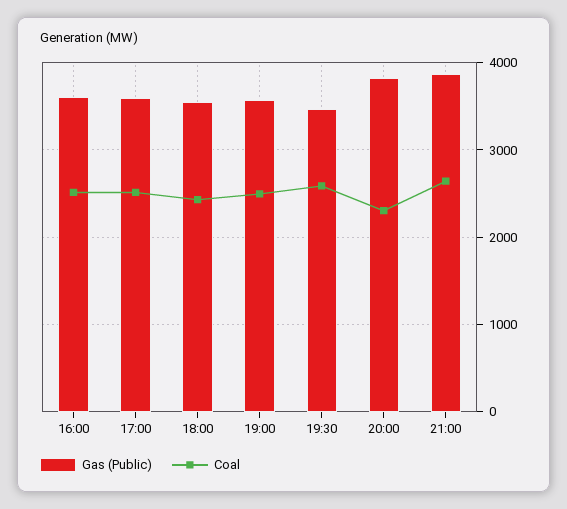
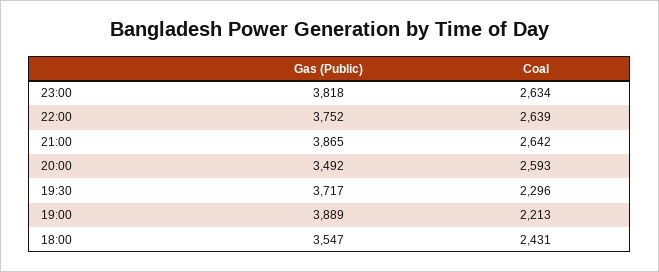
Gas (Public), 16:00: 3600 -> none
Coal, 16:00: 2500 -> none
Gas (Public), 17:00: 3600 -> none
Coal, 17:00: 2500 -> none
Gas (Public), 19:00: 3600 -> 3889
Coal, 19:00: 2500 -> 2213
Gas (Public), 19:30: 3500 -> 3717
Coal, 19:30: 2600 -> 2296
Gas (Public), 20:00: 3800 -> 3492
Coal, 20:00: 2300 -> 2593
Gas (Public), 23:00: none -> 3818
Coal, 23:00: none -> 2634
Gas (Public), 22:00: none -> 3752
Coal, 22:00: none -> 2639

